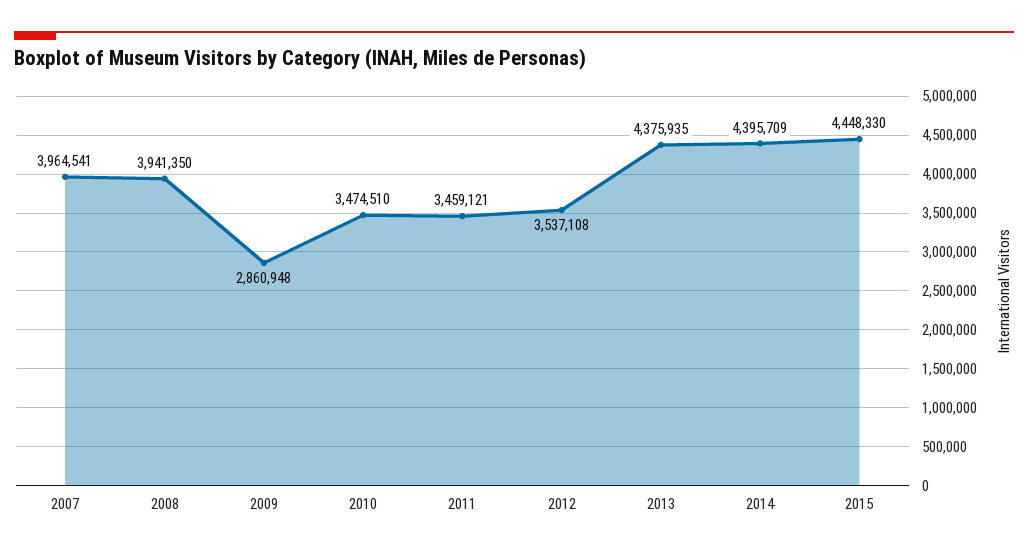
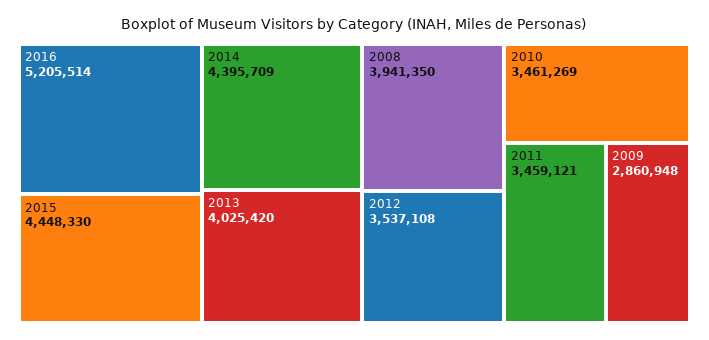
2007: 3964541 -> none
2010: 3474510 -> 3461269
2013: 4375935 -> 4025420
2016: none -> 5205514

